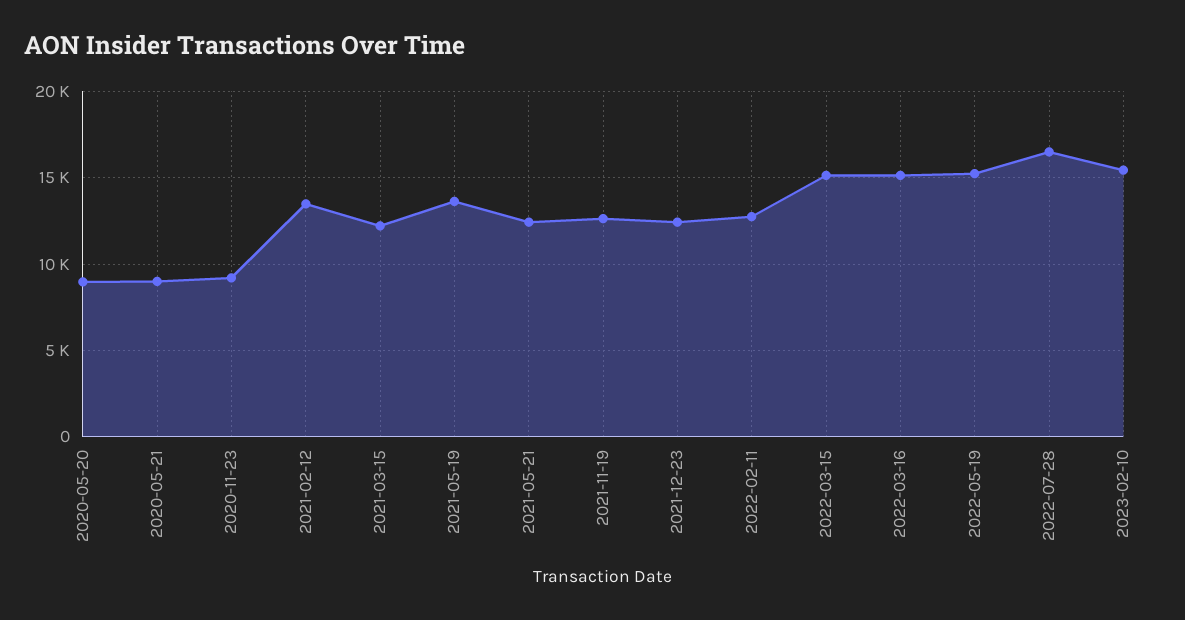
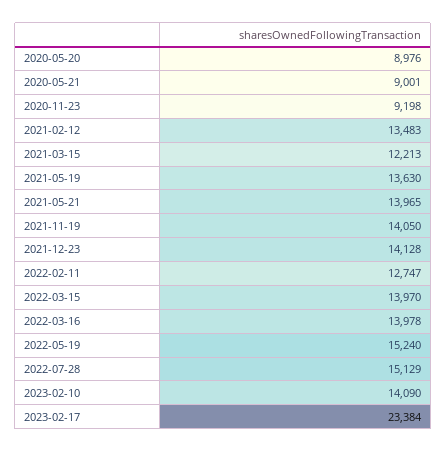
2021-05-21: 12500 -> 13965
2021-11-19: 12500 -> 14050
2021-12-23: 12500 -> 14128
2022-03-15: 15000 -> 13970
2022-03-16: 15000 -> 13978
2022-07-28: 16500 -> 15129
2023-02-10: 15500 -> 14090
2023-02-17: none -> 23384

